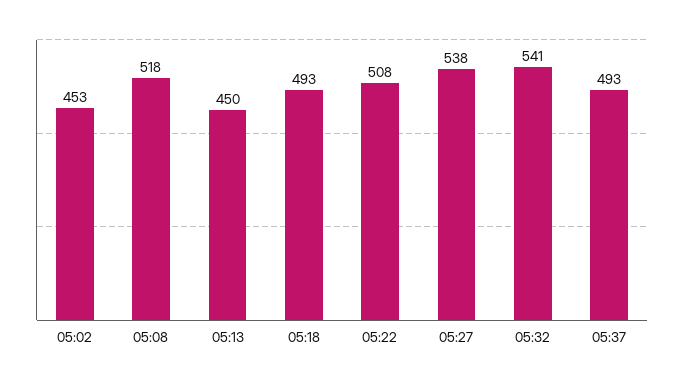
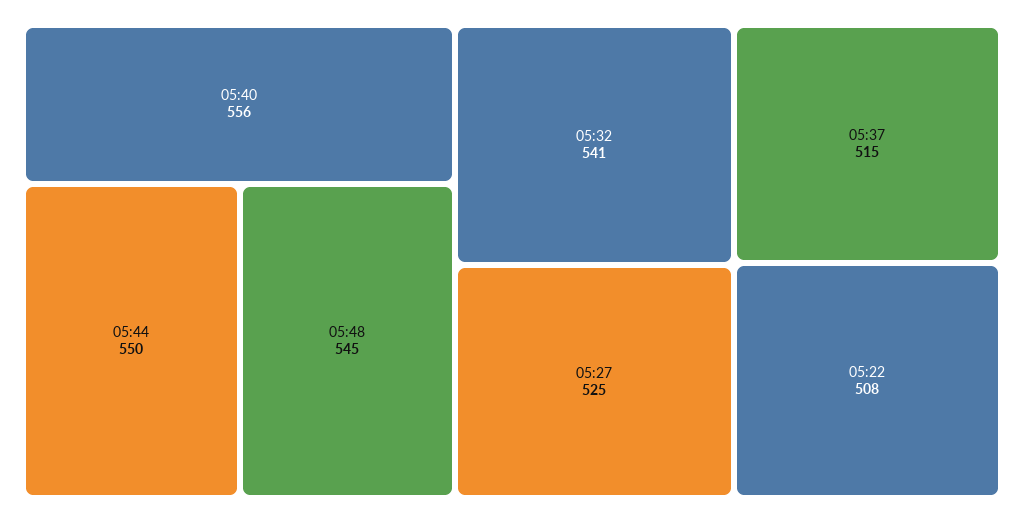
05:02: 453 -> none
05:08: 518 -> none
05:13: 450 -> none
05:18: 493 -> none
05:27: 538 -> 525
05:37: 493 -> 515
05:40: none -> 556
05:44: none -> 550
05:48: none -> 545

